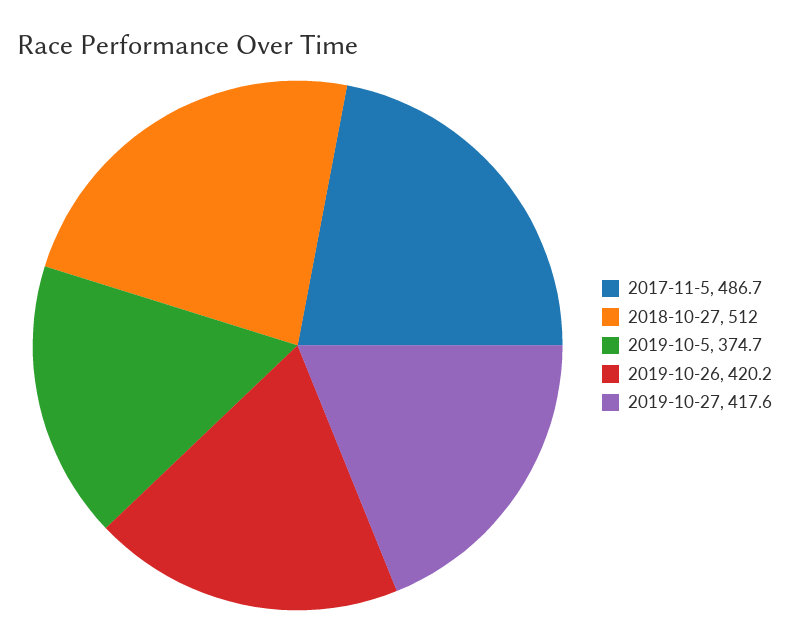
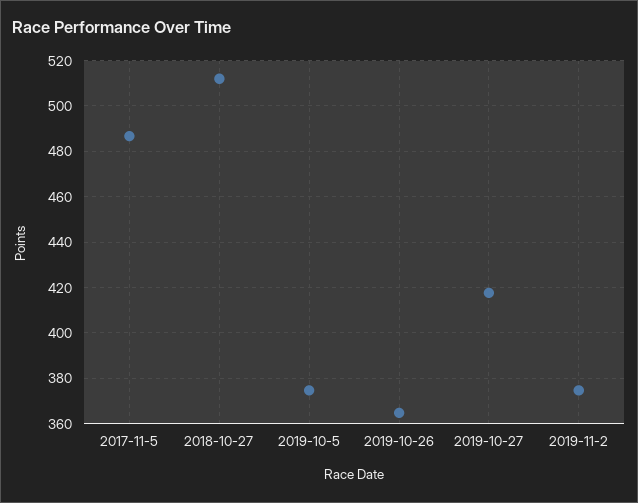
2019-10-26: 420.2 -> 365
2019-11-2: none -> 375

